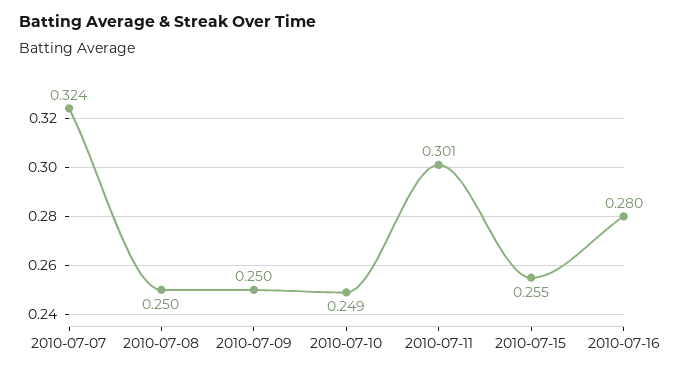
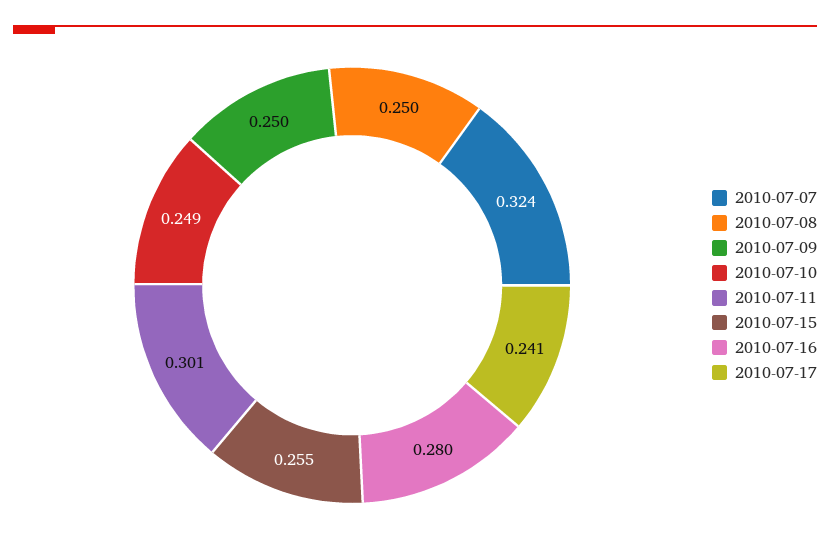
2010-07-17: none -> 0.241

